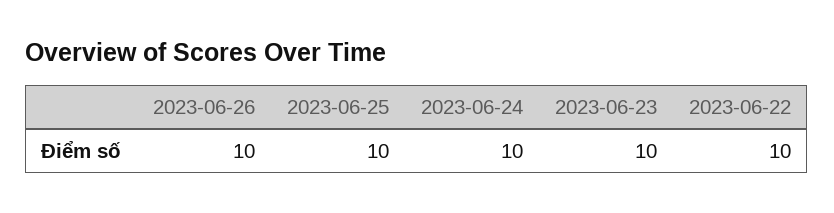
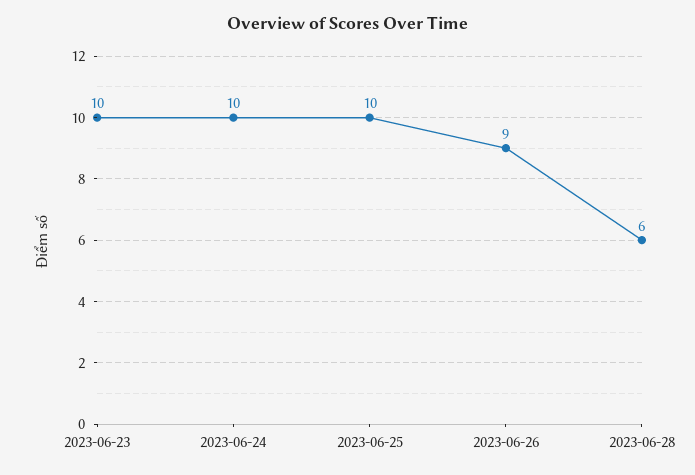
2023-06-26: 10 -> 9
2023-06-22: 10 -> none
2023-06-28: none -> 6

